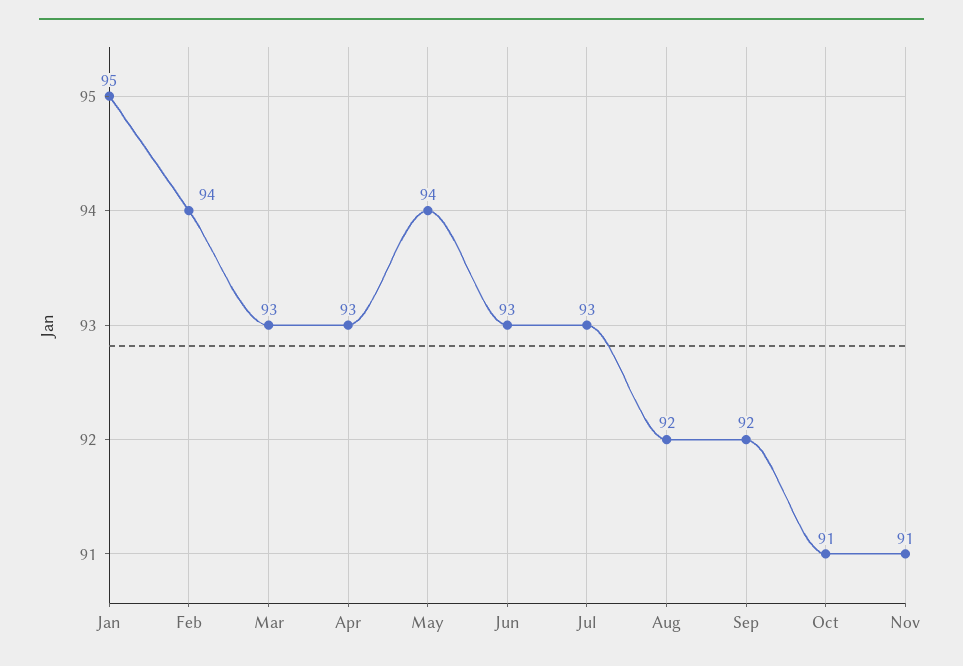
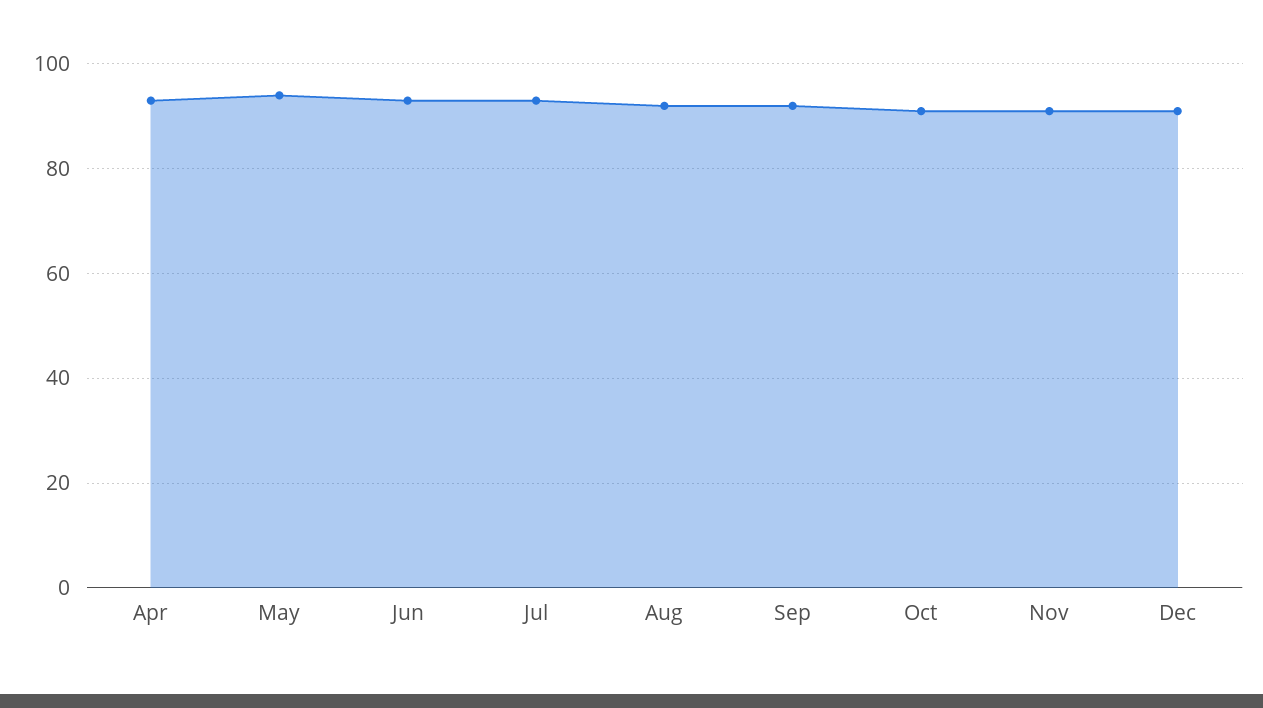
Jan: 95 -> none
Feb: 94 -> none
Mar: 93 -> none
Dec: none -> 90

